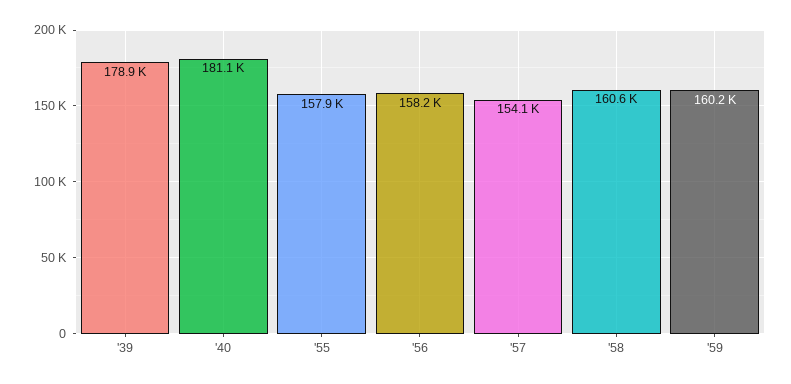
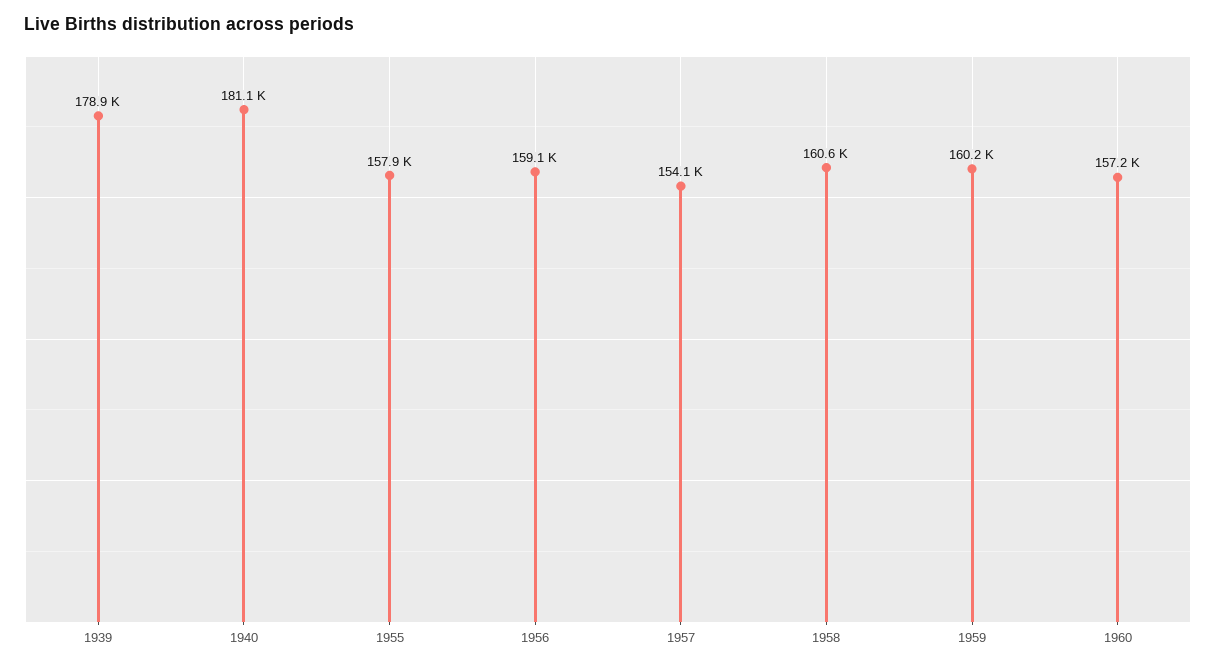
'56: 158200 -> 159100
1960: none -> 157200

